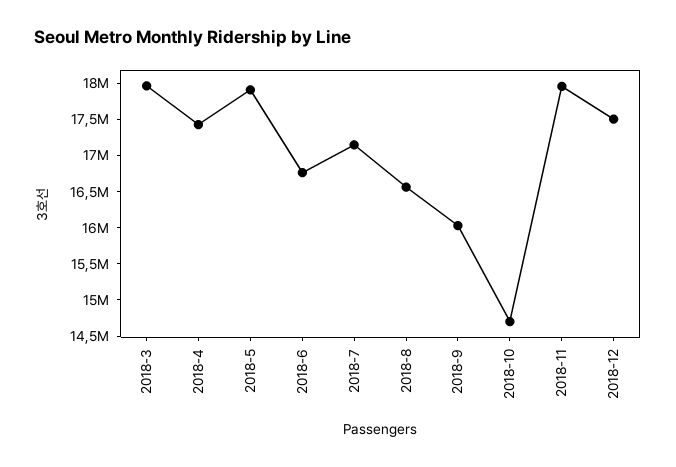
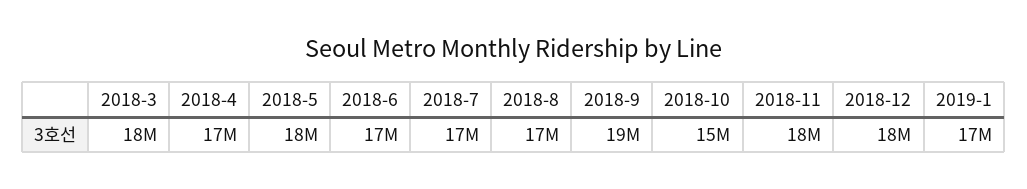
2018-9: 16000000 -> 19000000
2019-1: none -> 17000000

